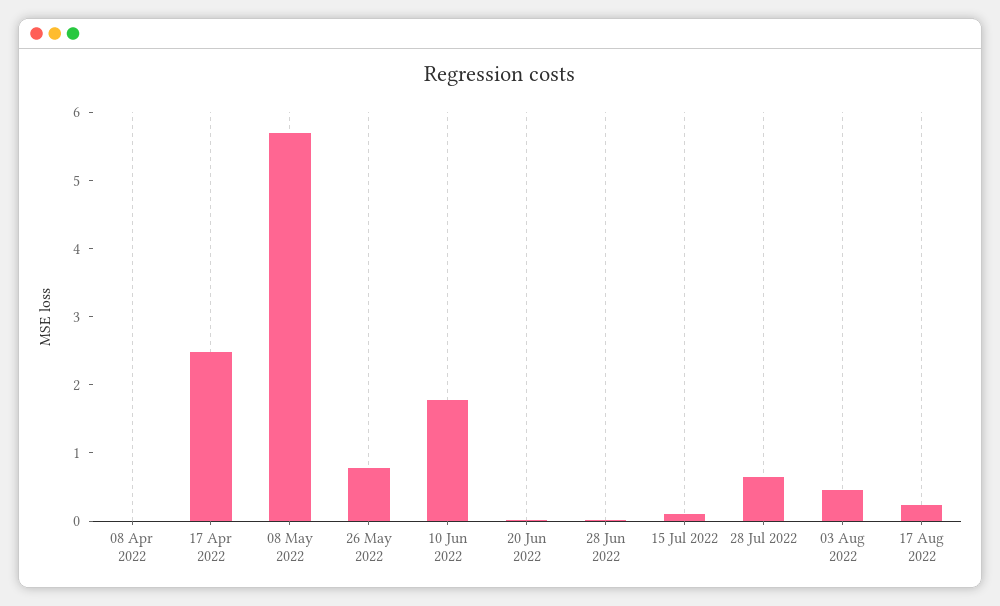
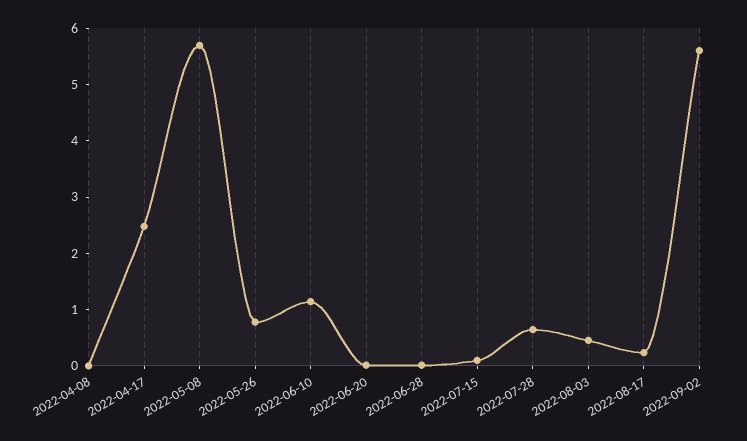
10 Jun 2022: 1.8 -> 1.2
2022-09-02: none -> 5.6

